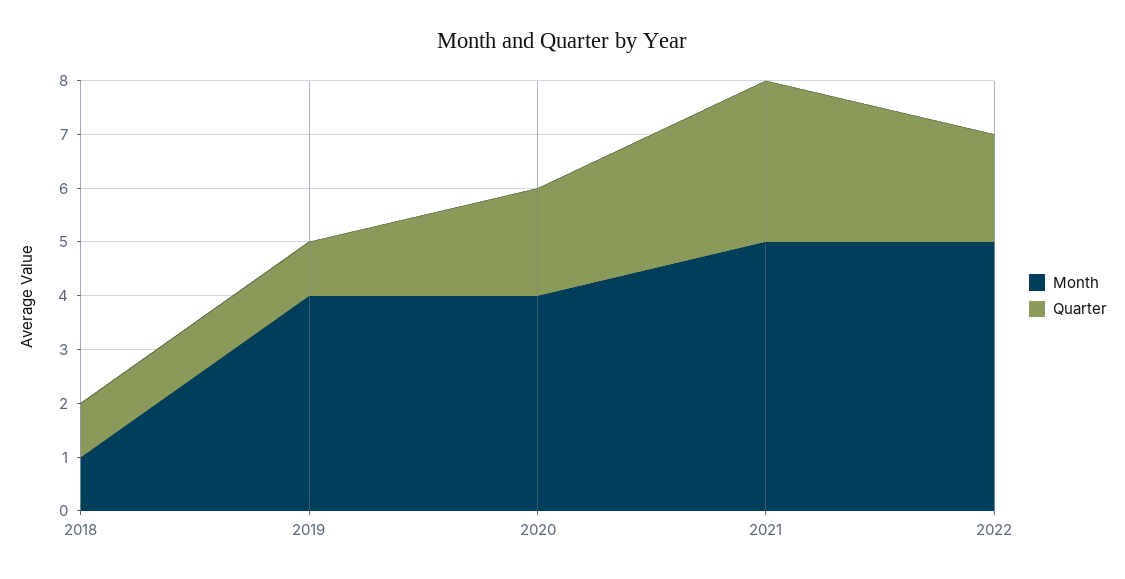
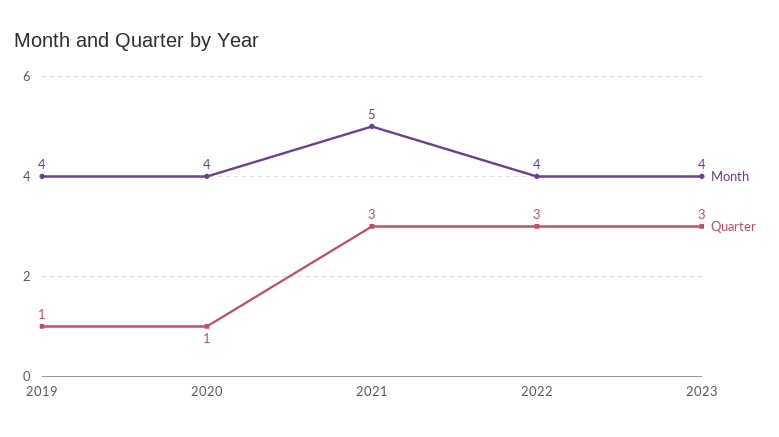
Month, 2018: 1 -> none
Quarter, 2018: 1 -> none
Quarter, 2020: 2 -> 1
Month, 2022: 5 -> 4
Quarter, 2022: 2 -> 3
Month, 2023: none -> 4
Quarter, 2023: none -> 3

